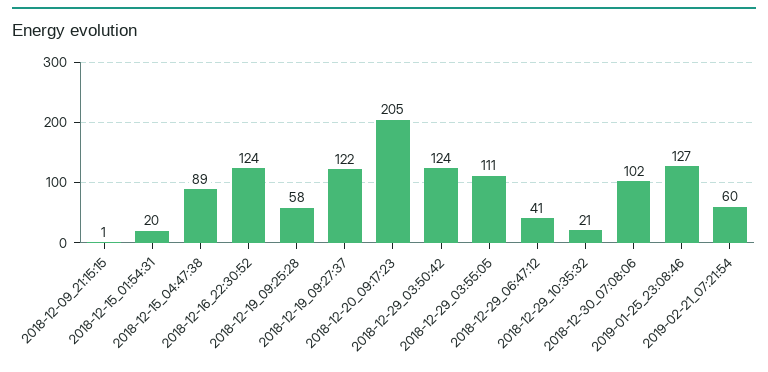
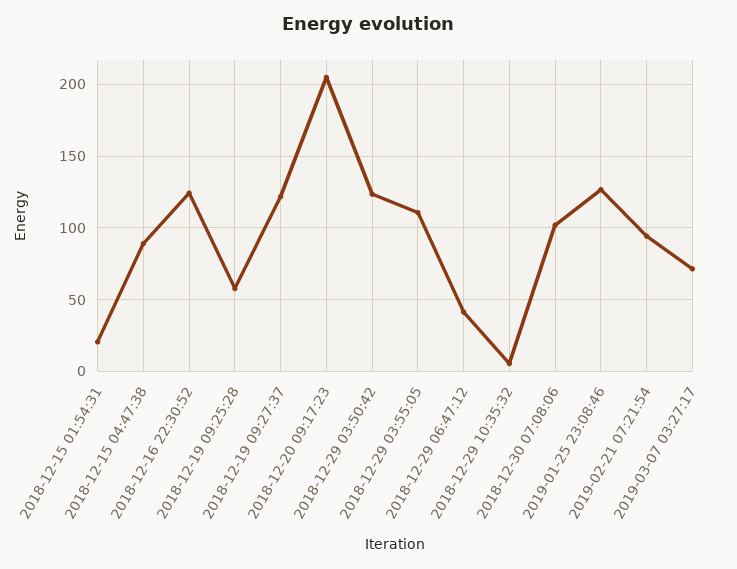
2018-12-09_21:15:15: 1 -> none
2018-12-29_10:35:32: 21 -> 5
2019-02-21_07:21:54: 60 -> 95
2019-03-07 03:27:17: none -> 70

